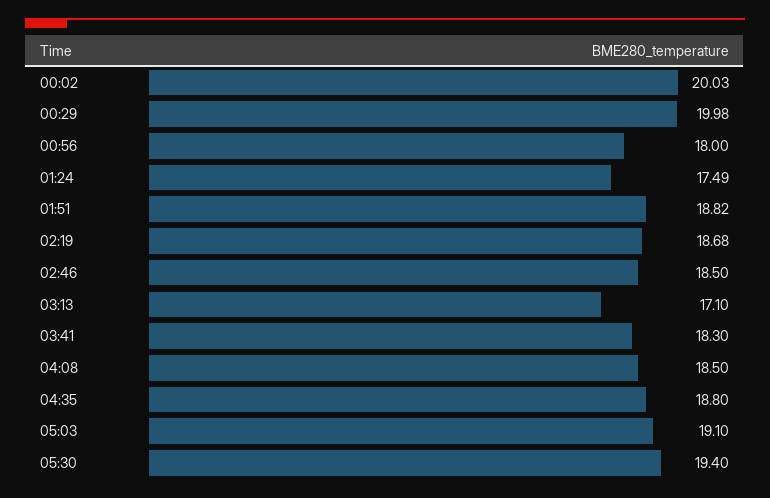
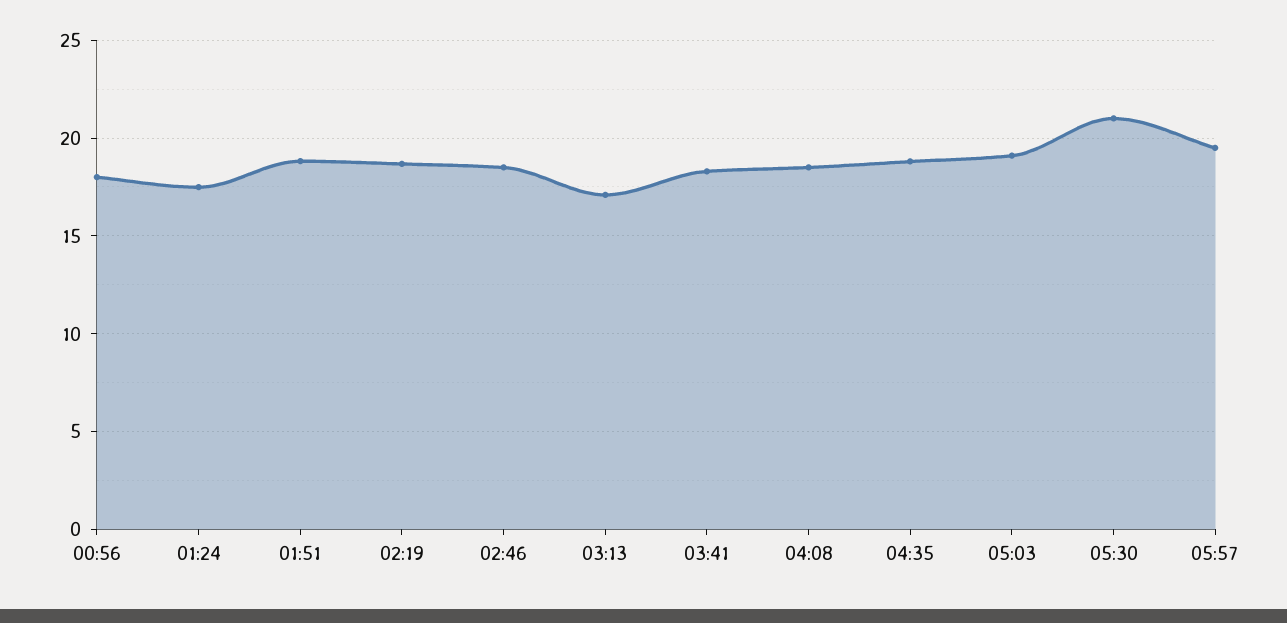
00:02: 20.03 -> none
00:29: 19.98 -> none
05:30: 19.4 -> 21
05:57: none -> 19.5

